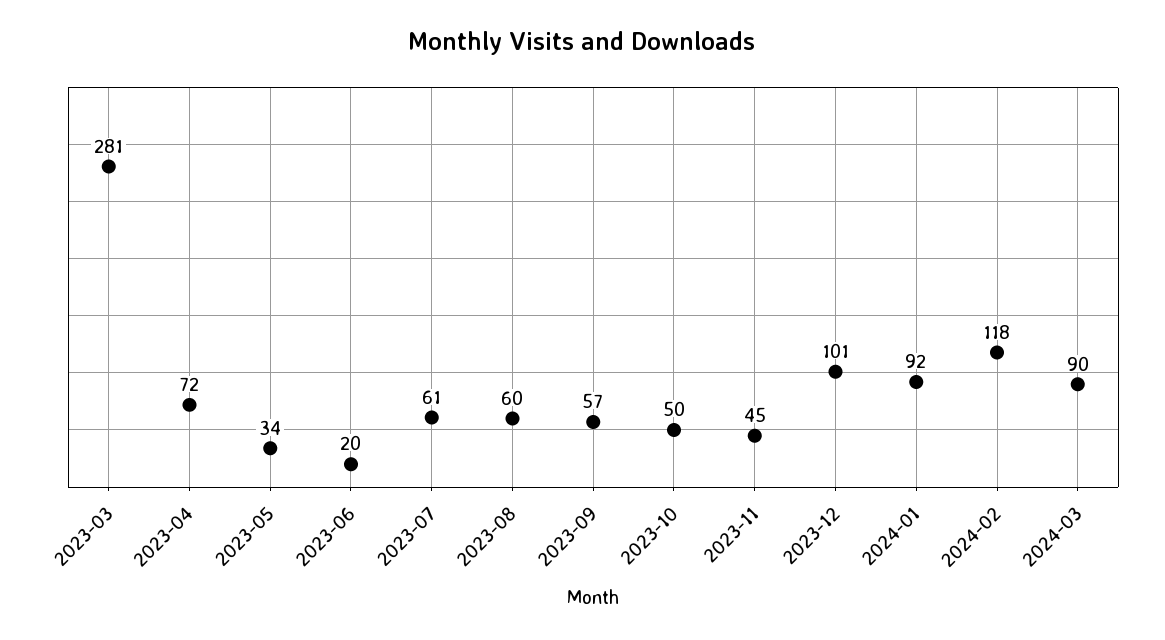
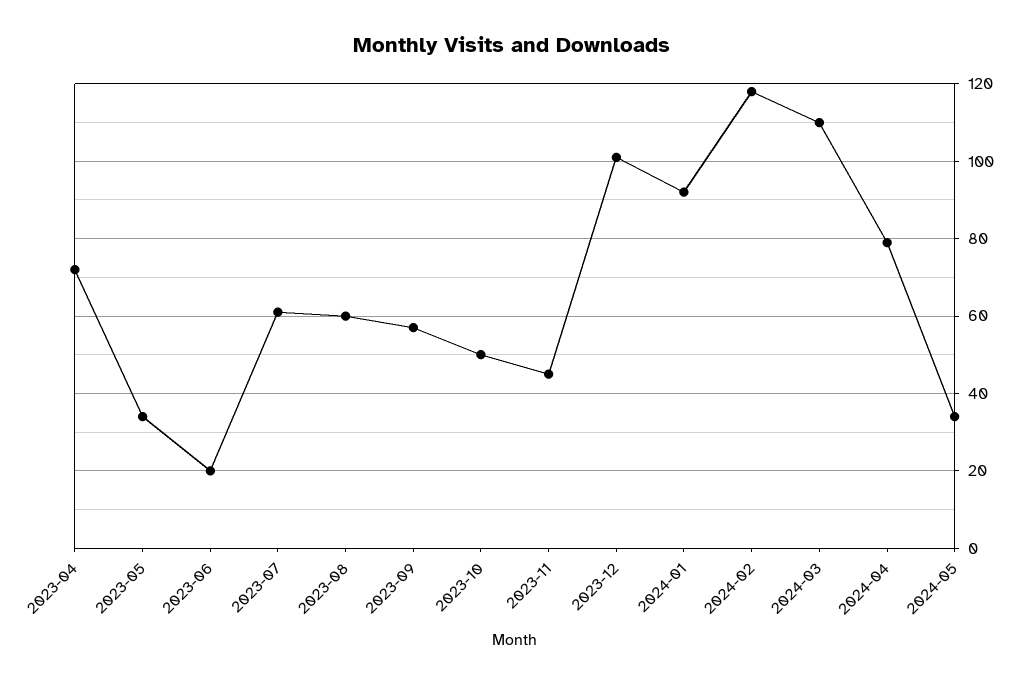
2023-03: 281 -> none
2024-03: 90 -> 110
2024-04: none -> 80
2024-05: none -> 35

